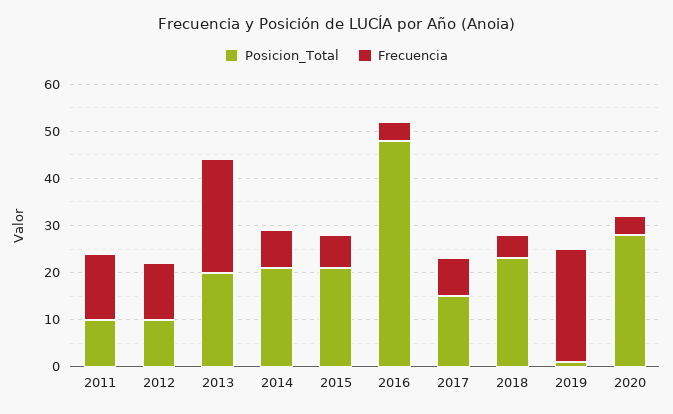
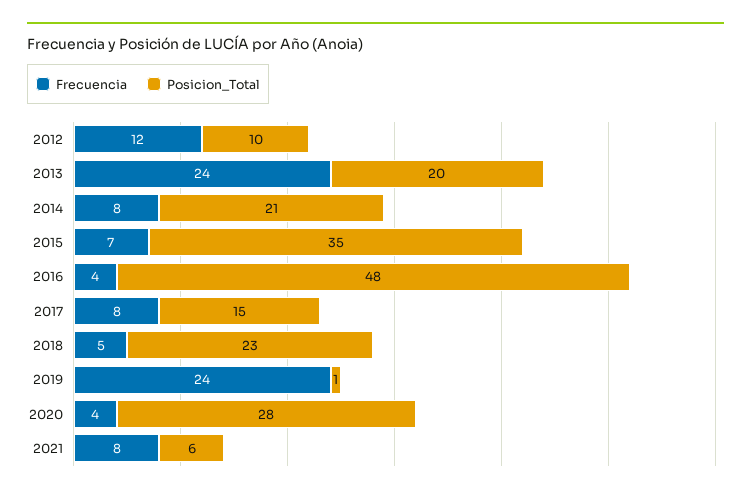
Posicion_Total, 2011: 10 -> none
Frecuencia, 2011: 15 -> none
Posicion_Total, 2015: 20 -> 35
Frecuencia, 2021: none -> 8
Posicion_Total, 2021: none -> 6

